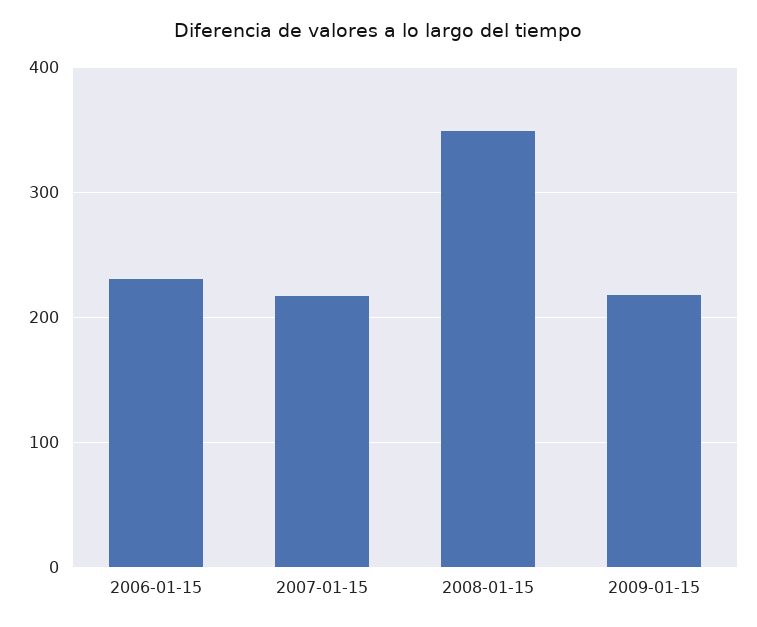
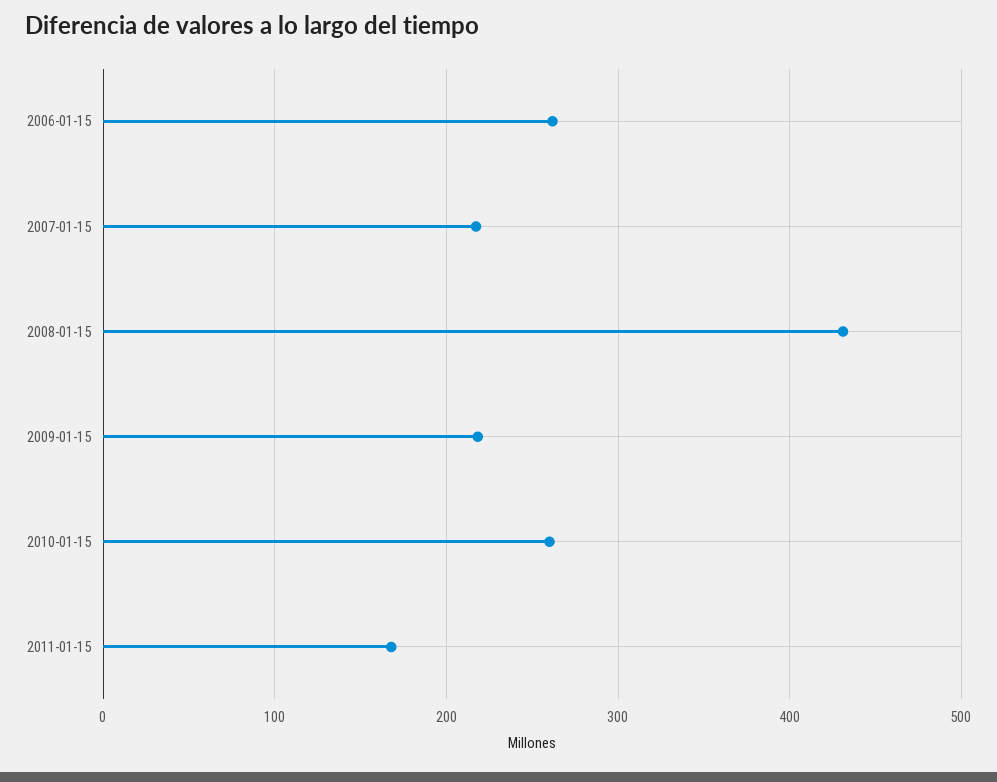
2006-01-15: 230 -> 260
2008-01-15: 350 -> 430
2010-01-15: none -> 260
2011-01-15: none -> 170

